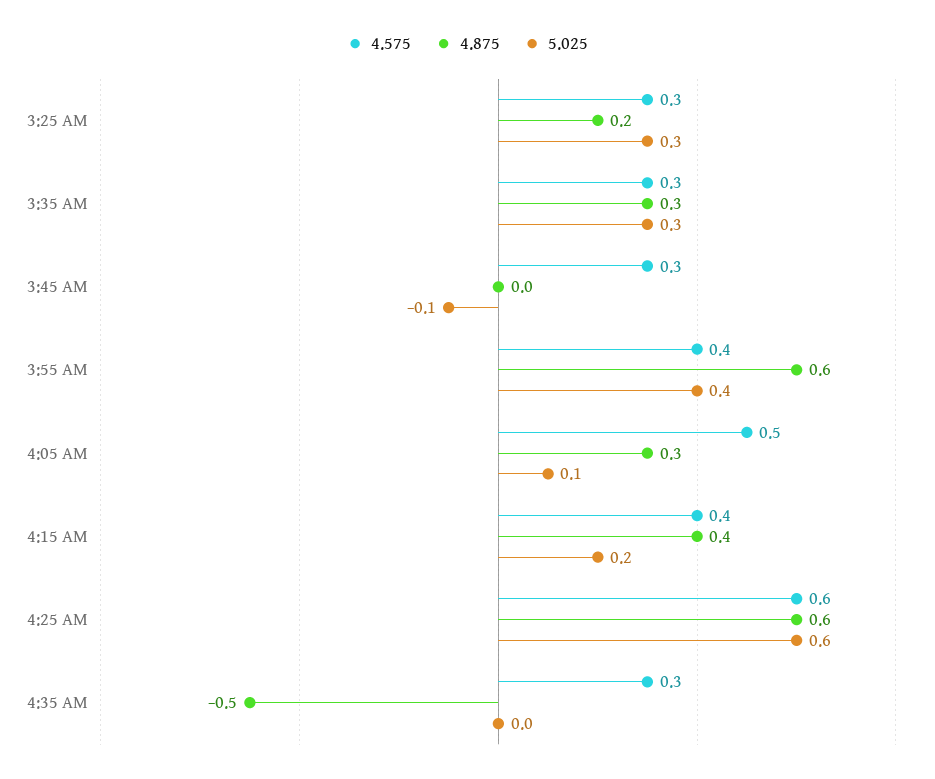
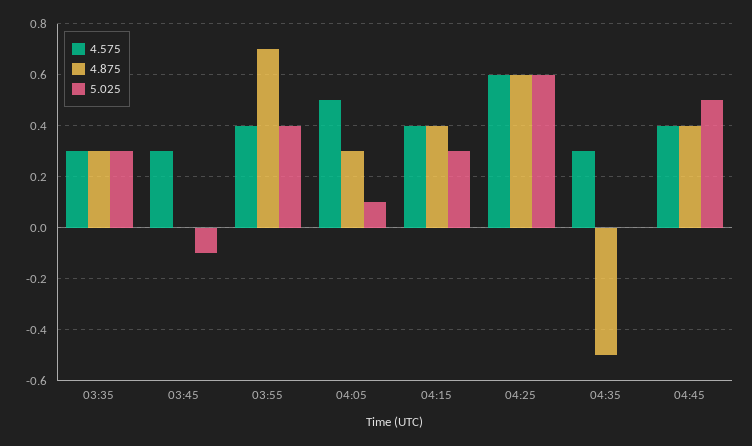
4.575, 3:25 AM: 0.3 -> none
4.875, 3:25 AM: 0.2 -> none
5.025, 3:25 AM: 0.3 -> none
4.875, 3:55 AM: 0.6 -> 0.7
5.025, 4:15 AM: 0.2 -> 0.3
4.575, 04:45: none -> 0.4
4.875, 04:45: none -> 0.4
5.025, 04:45: none -> 0.5

